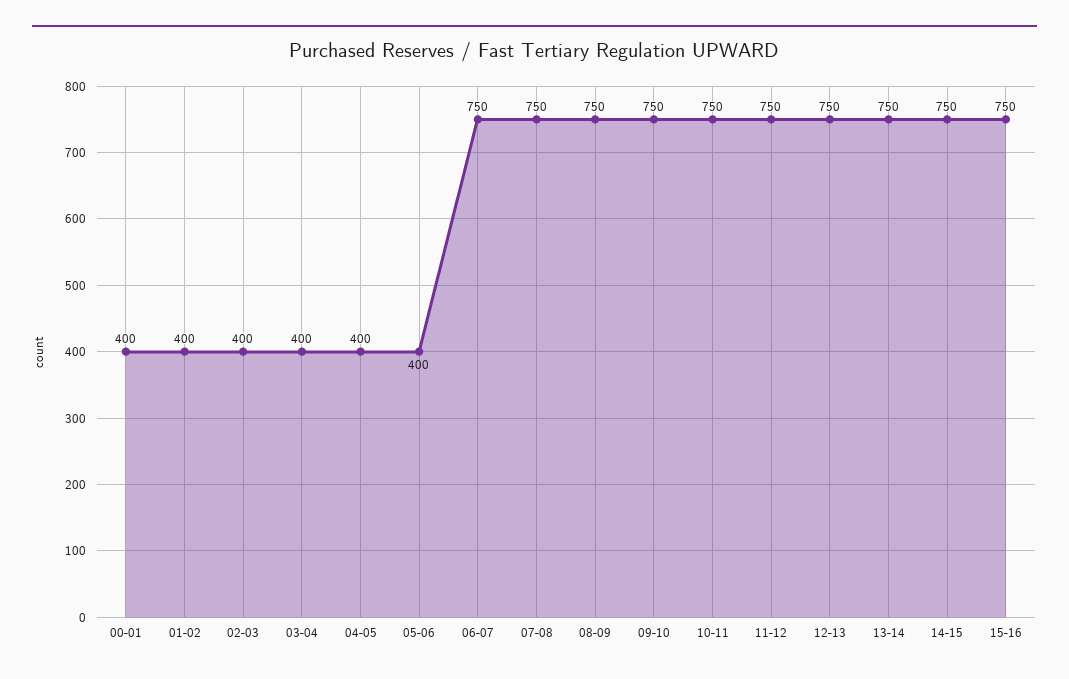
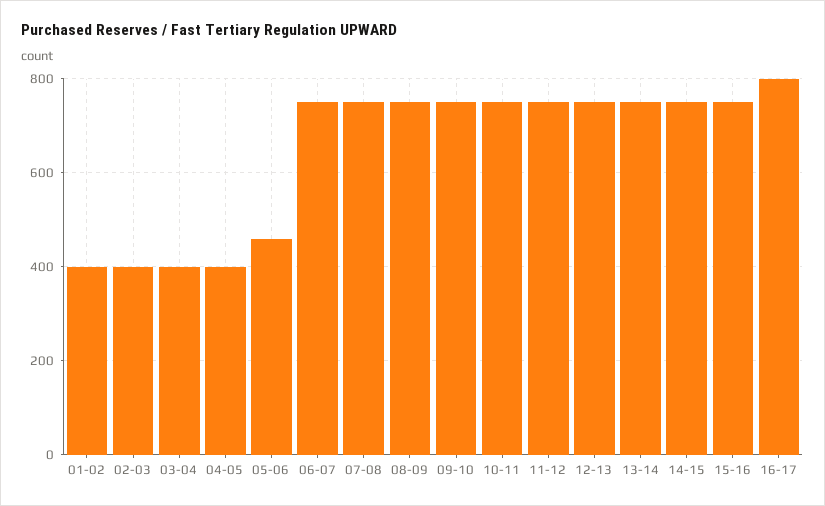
00-01: 400 -> none
05-06: 400 -> 460
16-17: none -> 800

